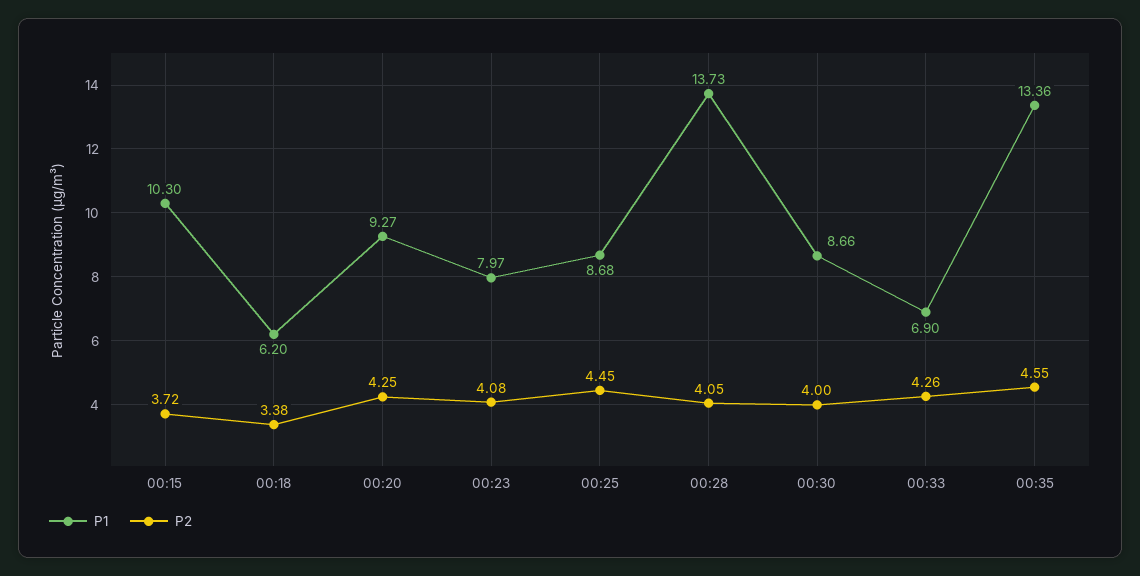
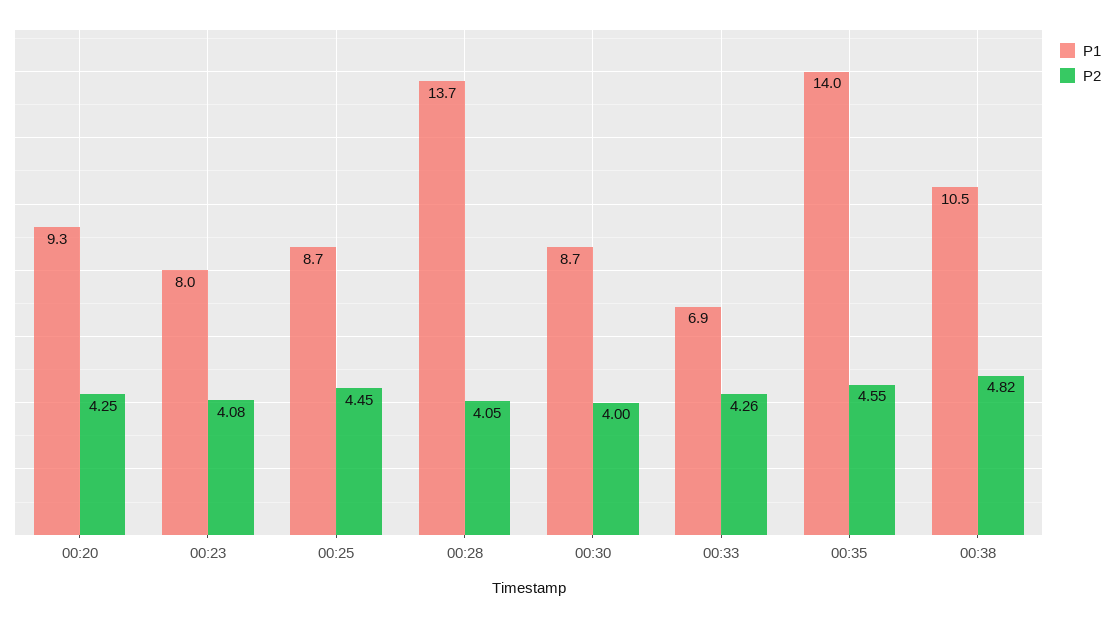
P1, 00:15: 10.3 -> none
P2, 00:15: 3.72 -> none
P1, 00:18: 6.2 -> none
P2, 00:18: 3.38 -> none
P1, 00:35: 13.36 -> 14
P1, 00:38: none -> 10.5
P2, 00:38: none -> 4.82

